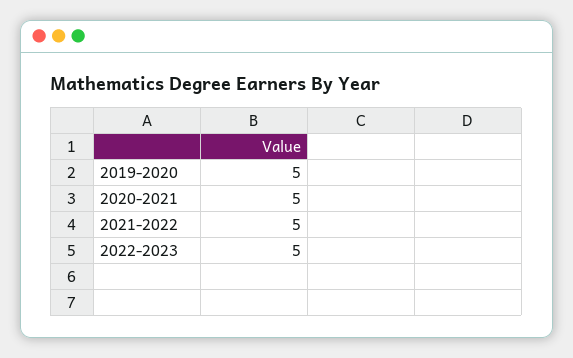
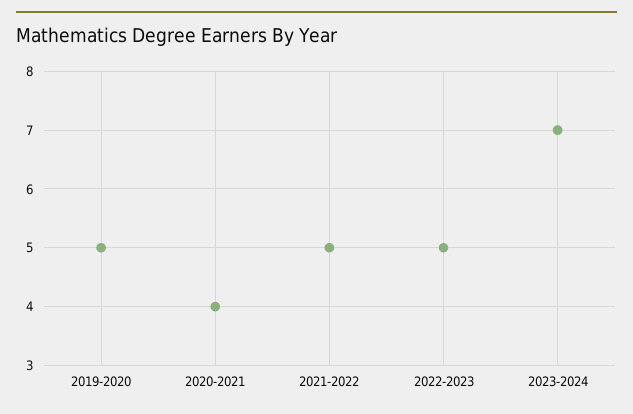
2020-2021: 5 -> 4
2023-2024: none -> 7

